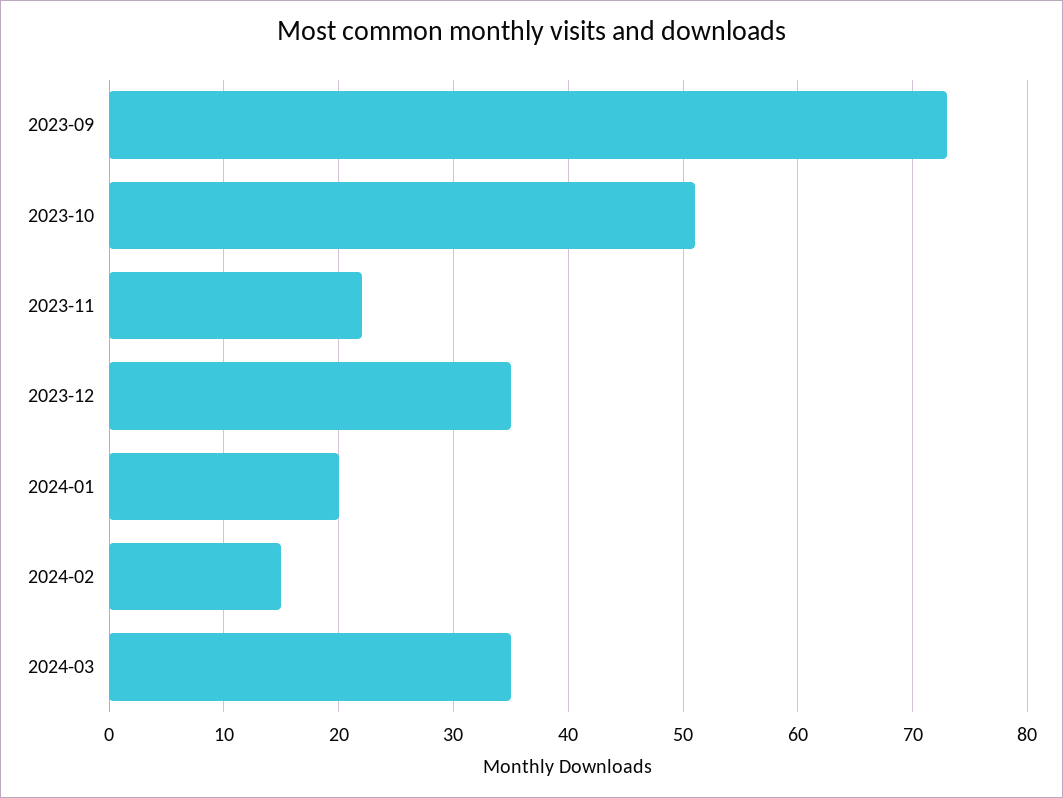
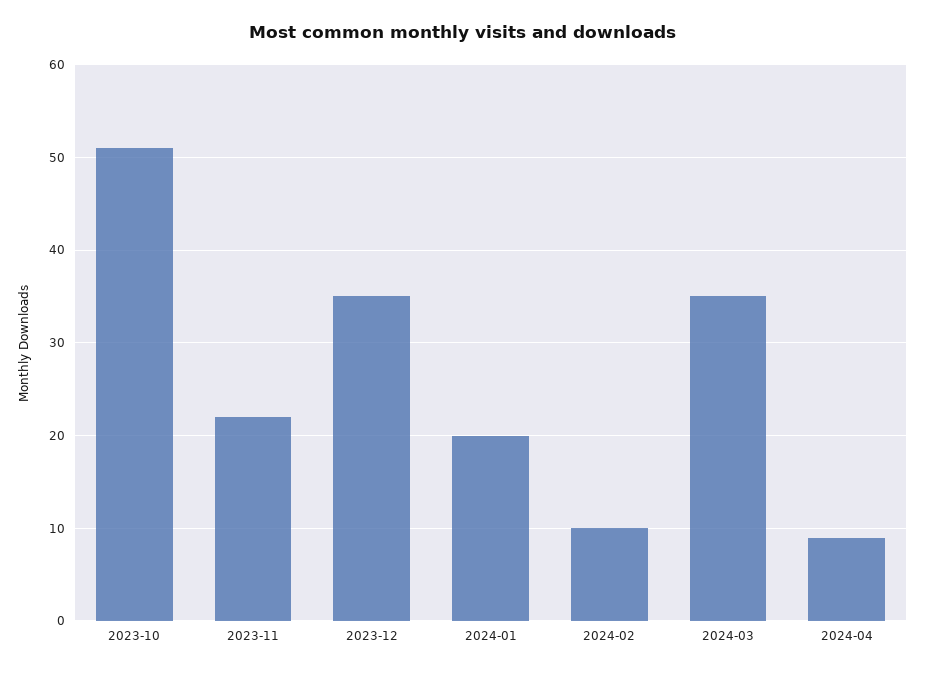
2023-09: 73 -> none
2024-02: 15 -> 10
2024-04: none -> 9

